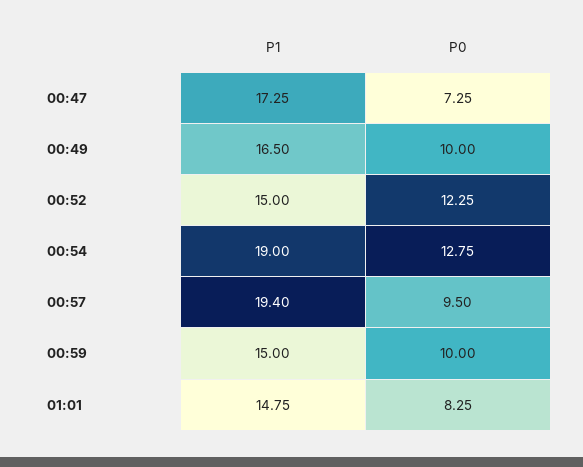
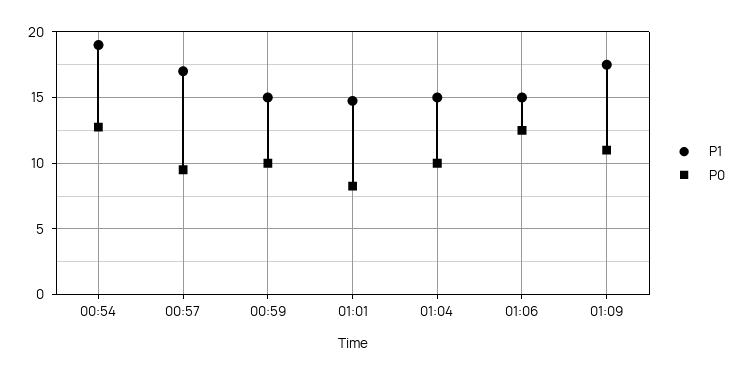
P1, 00:47: 17.25 -> none
P0, 00:47: 7.25 -> none
P1, 00:49: 16.5 -> none
P0, 00:49: 10 -> none
P1, 00:52: 15 -> none
P0, 00:52: 12.25 -> none
P1, 00:57: 19.4 -> 17
P1, 01:04: none -> 15
P0, 01:04: none -> 10
P1, 01:06: none -> 15
P0, 01:06: none -> 12.5
P1, 01:09: none -> 17.5
P0, 01:09: none -> 11

